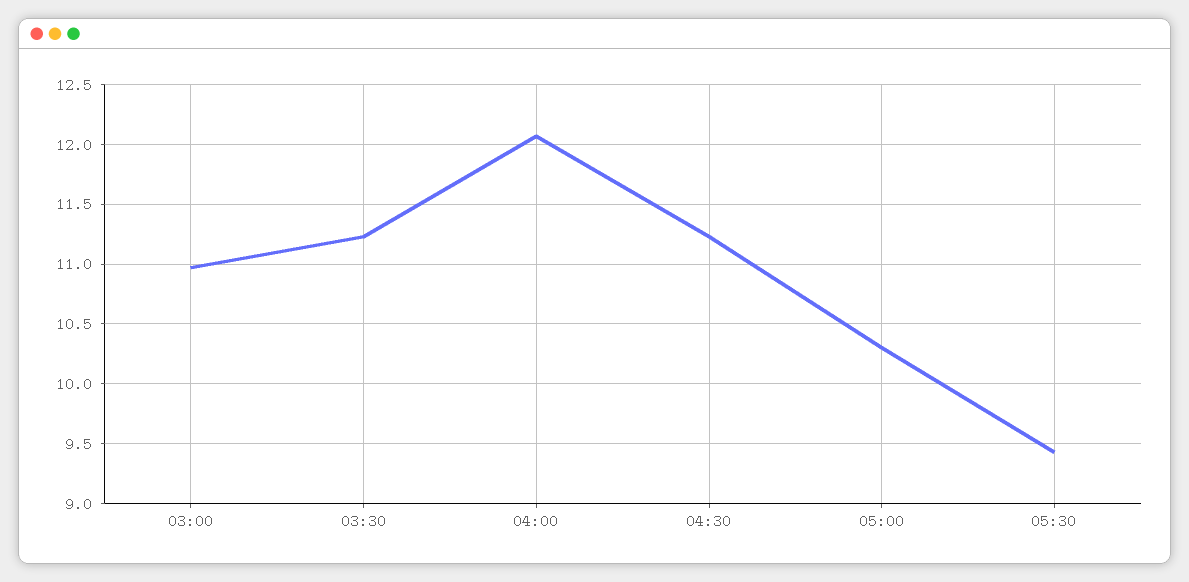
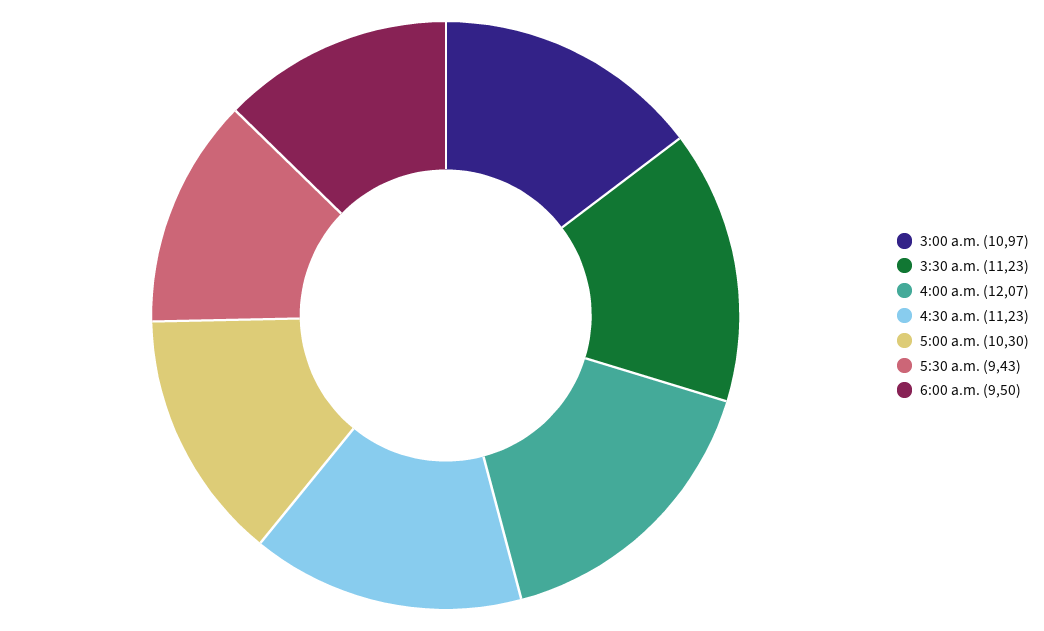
6:00 a.m.: none -> 9.5

